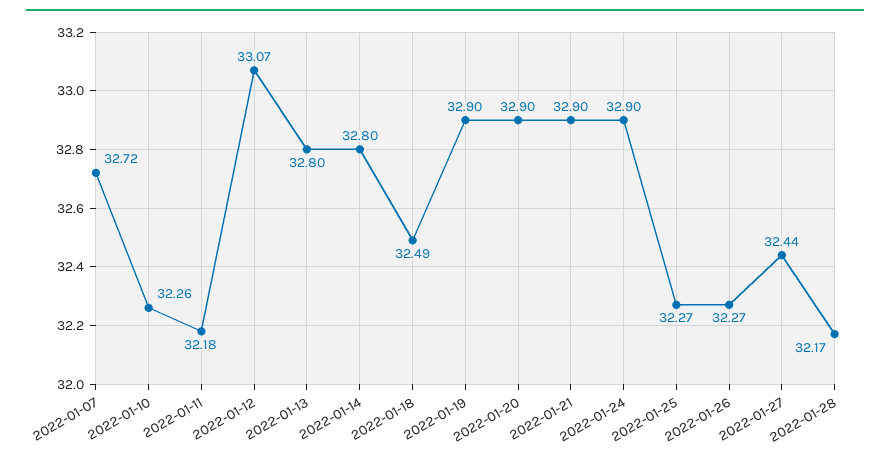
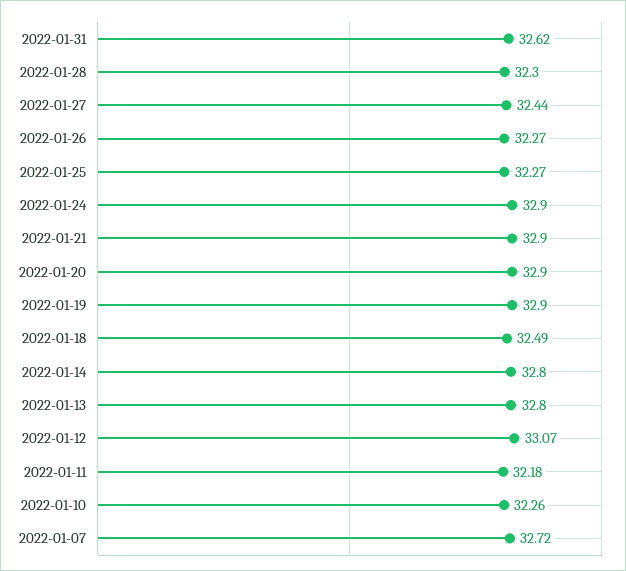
2022-01-28: 32.17 -> 32.3
2022-01-31: none -> 32.62

